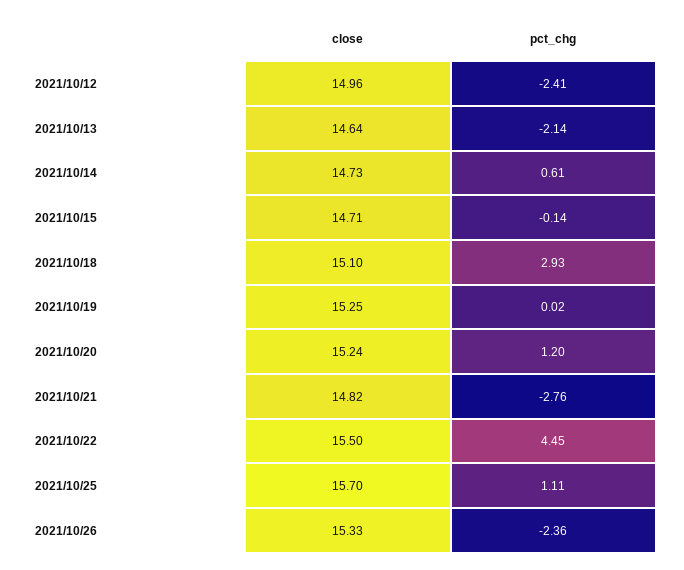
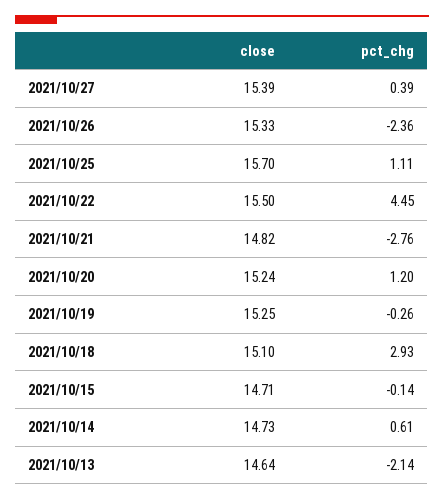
close, 2021/10/12: 14.96 -> none
pct_chg, 2021/10/12: -2.41 -> none
pct_chg, 2021/10/19: 0.02 -> -0.26
close, 2021/10/27: none -> 15.39
pct_chg, 2021/10/27: none -> 0.39

